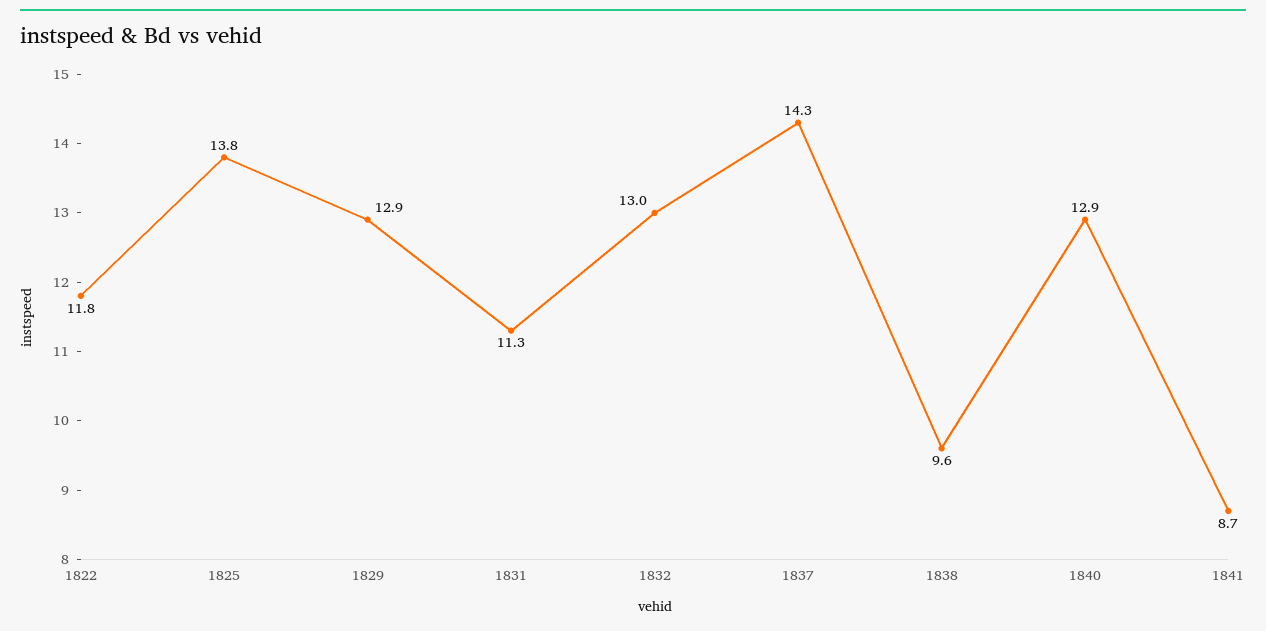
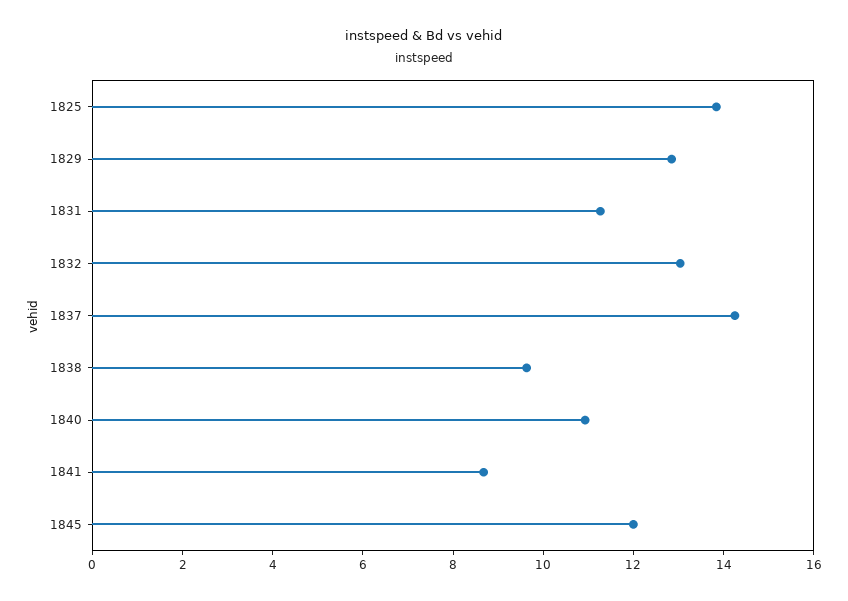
1822: 11.8 -> none
1840: 12.9 -> 11
1845: none -> 12

